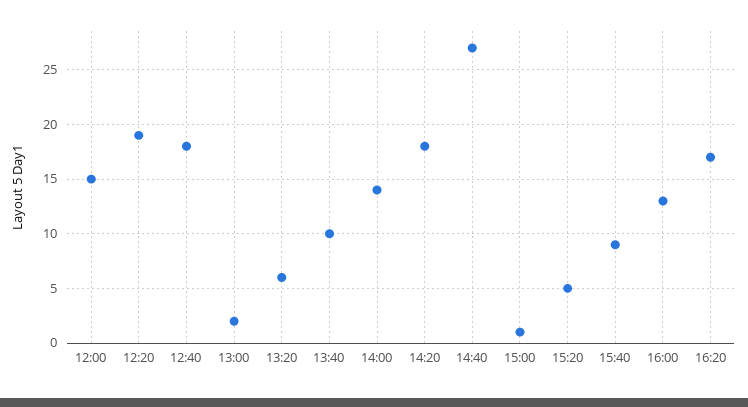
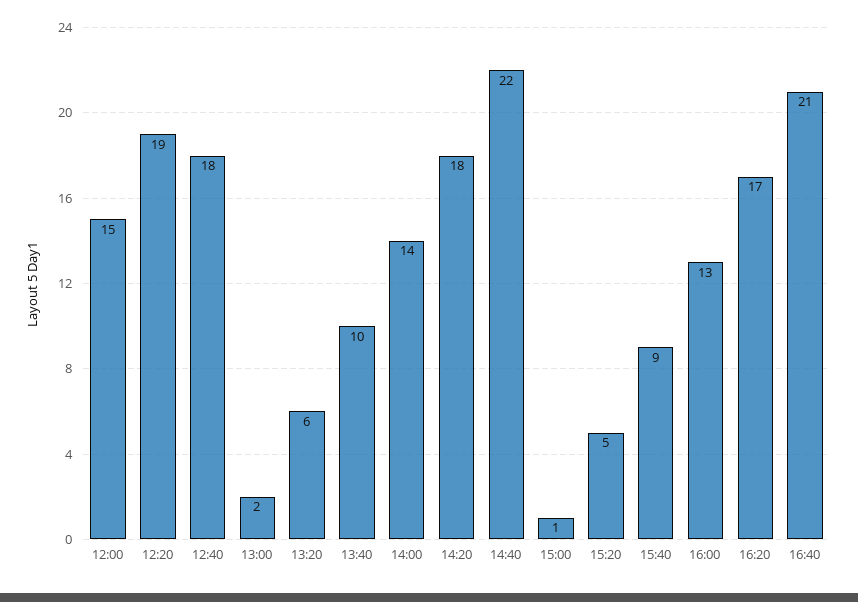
14:40: 27 -> 22
16:40: none -> 21

